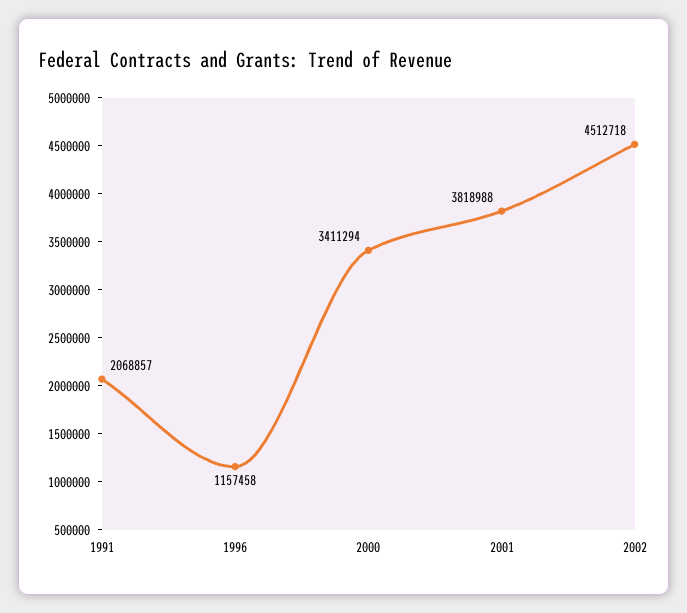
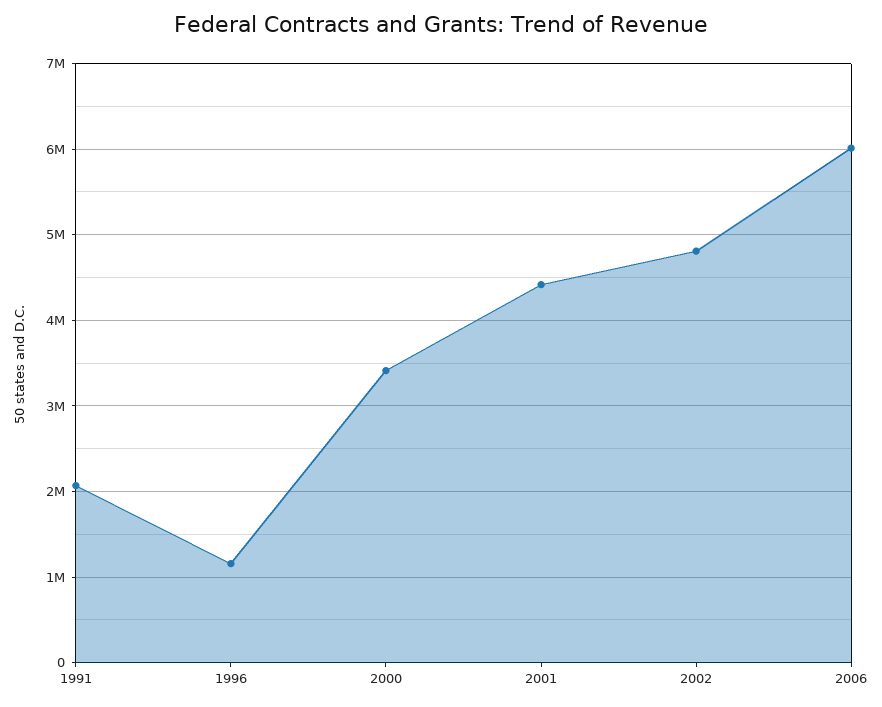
2001: 3818988 -> 4400000
2002: 4512718 -> 4800000
2006: none -> 6000000

